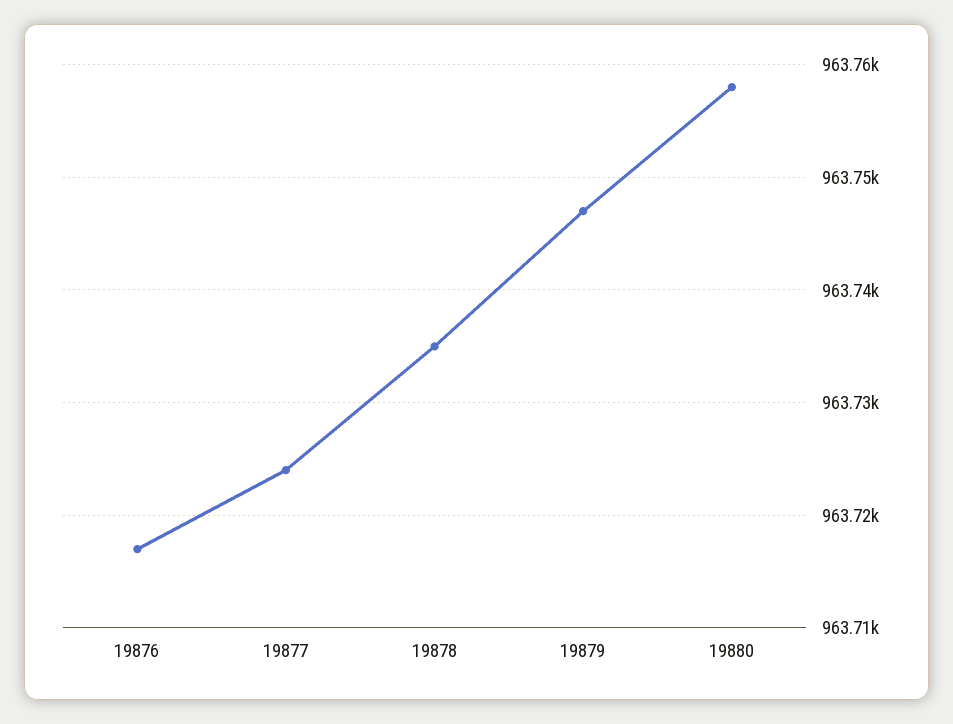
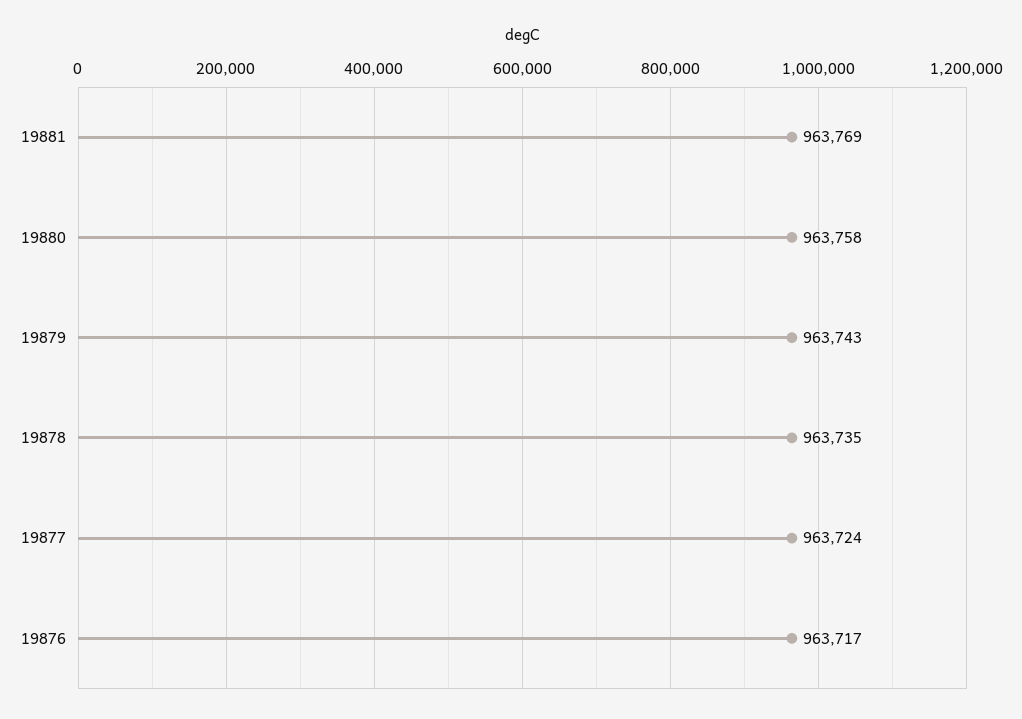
19879: 963747 -> 963743
19881: none -> 963769

